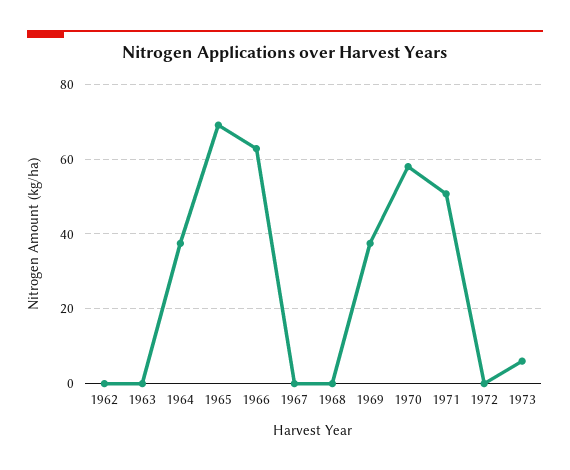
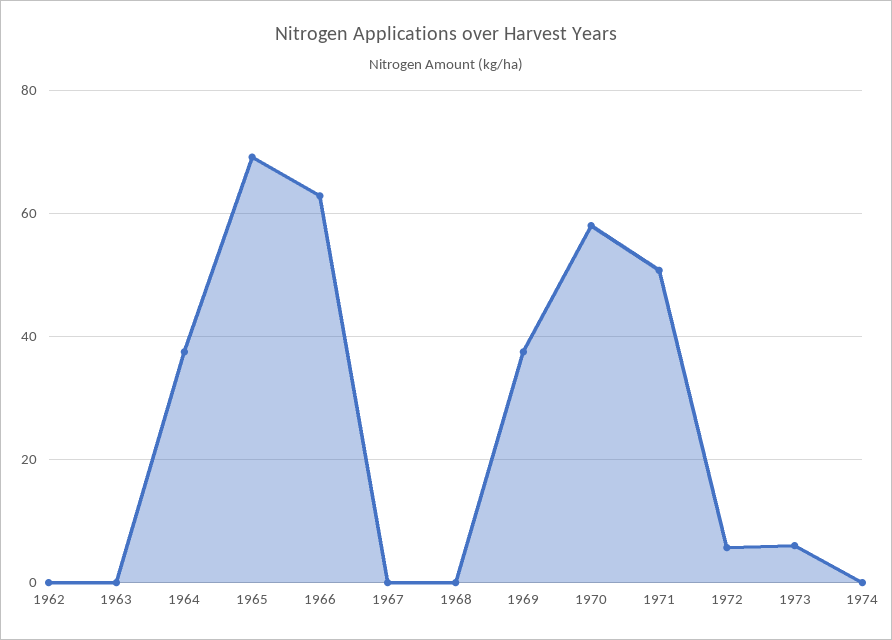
1972: 0 -> 6
1974: none -> 0

